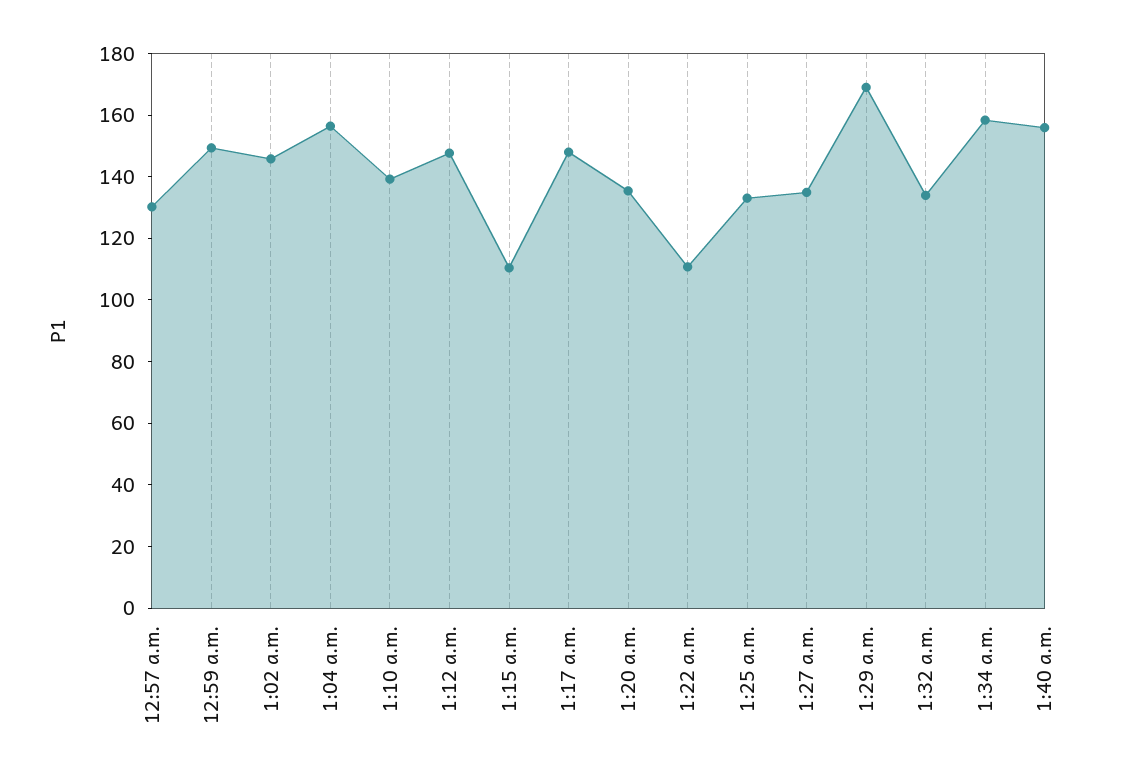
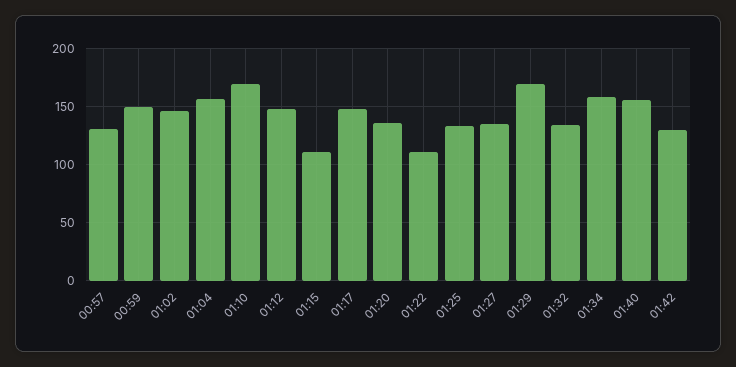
1:10 a.m.: 140 -> 170
01:42: none -> 130

